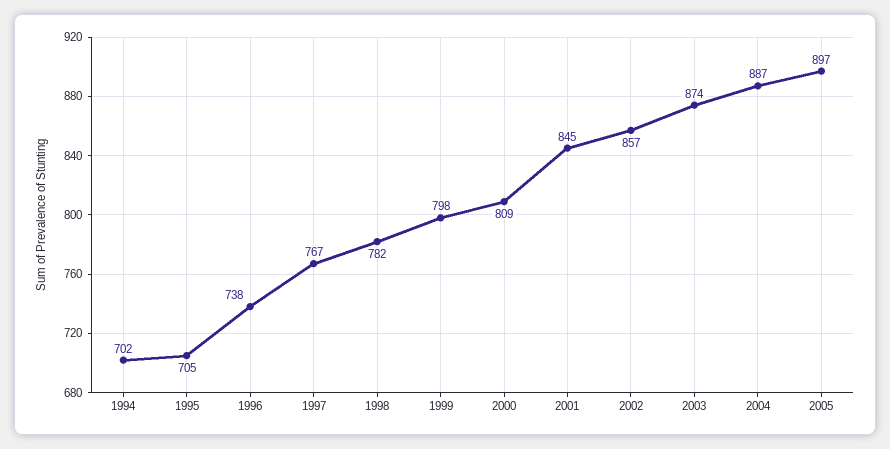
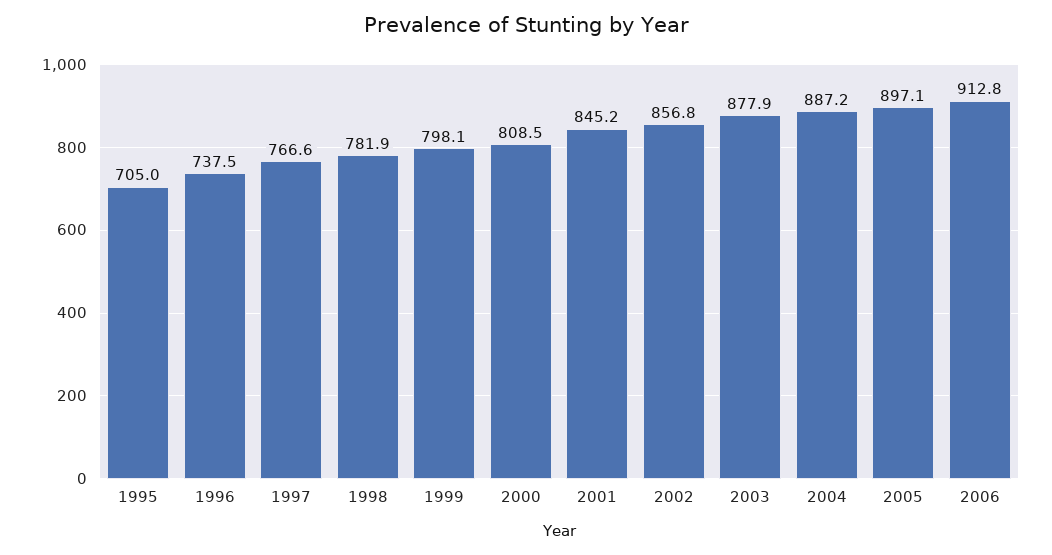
1994: 702 -> none
2003: 874 -> 877.9
2006: none -> 912.8

